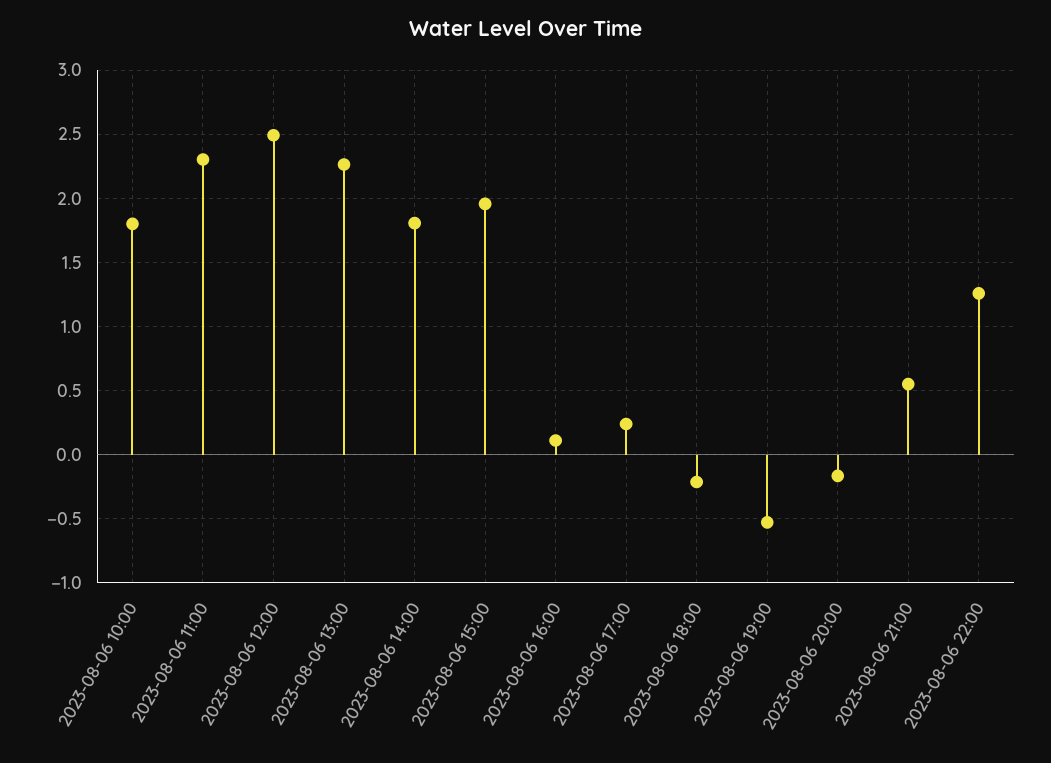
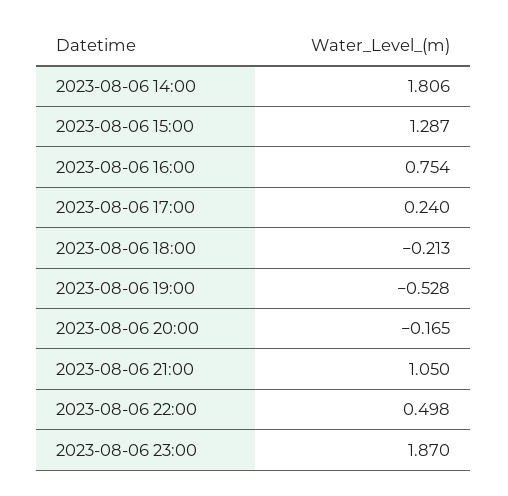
2023-08-06 10:00: 1.8 -> none
2023-08-06 11:00: 2.3 -> none
2023-08-06 12:00: 2.5 -> none
2023-08-06 13:00: 2.25 -> none
2023-08-06 15:00: 1.95 -> 1.287
2023-08-06 16:00: 0.1 -> 0.754
2023-08-06 21:00: 0.55 -> 1.05
2023-08-06 22:00: 1.25 -> 0.498
2023-08-06 23:00: none -> 1.87

